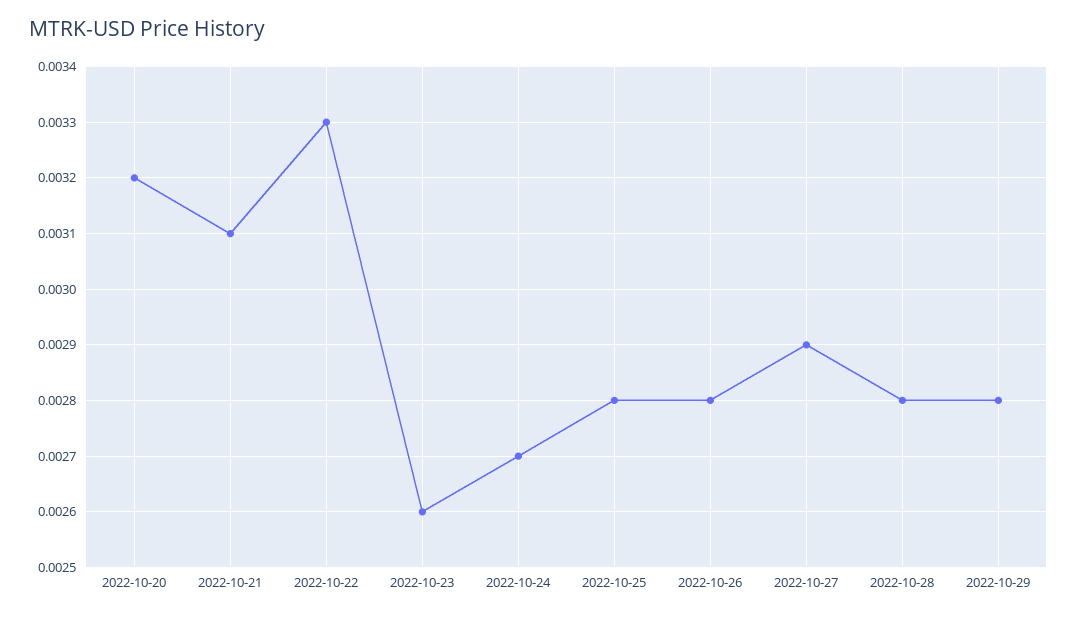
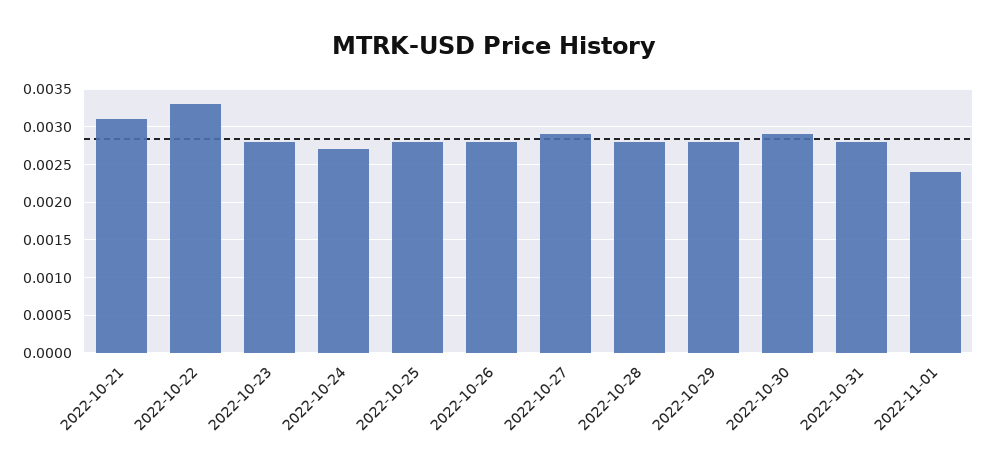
2022-10-20: 0.0032 -> none
2022-10-23: 0.0026 -> 0.0028
2022-10-30: none -> 0.0029
2022-10-31: none -> 0.0028
2022-11-01: none -> 0.0024

